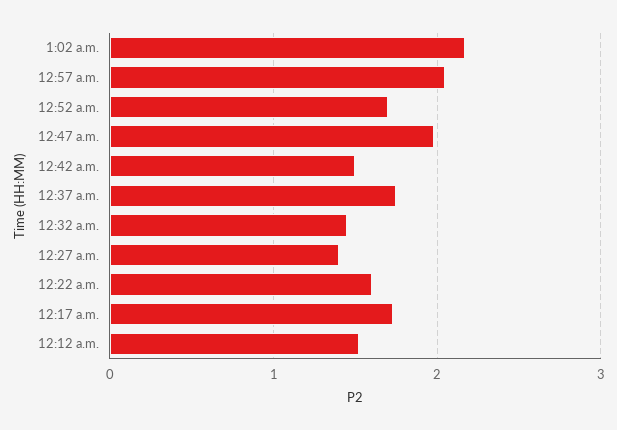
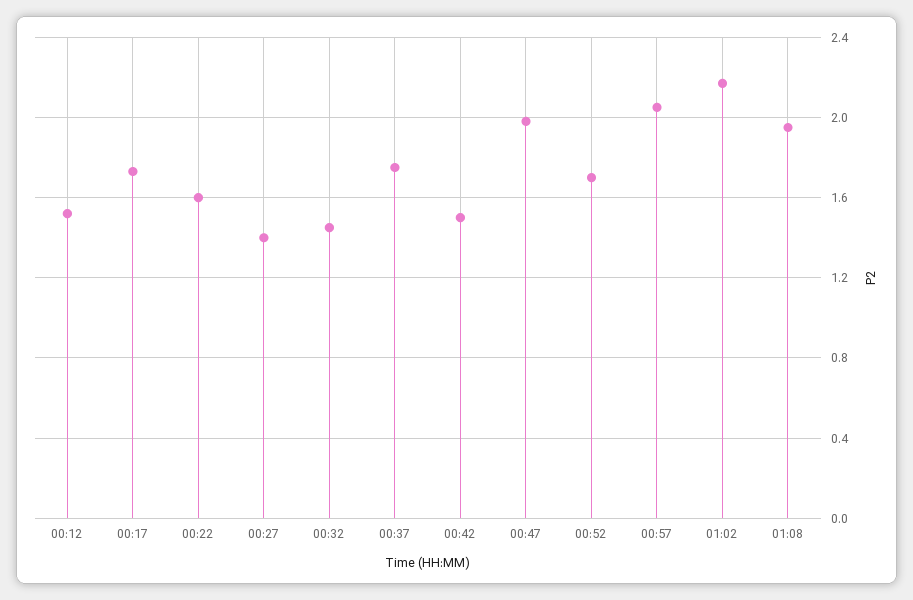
01:08: none -> 1.95

